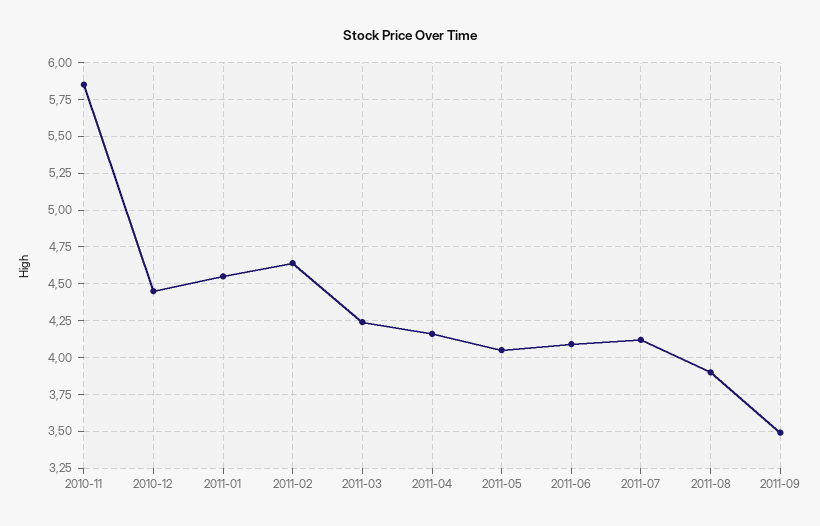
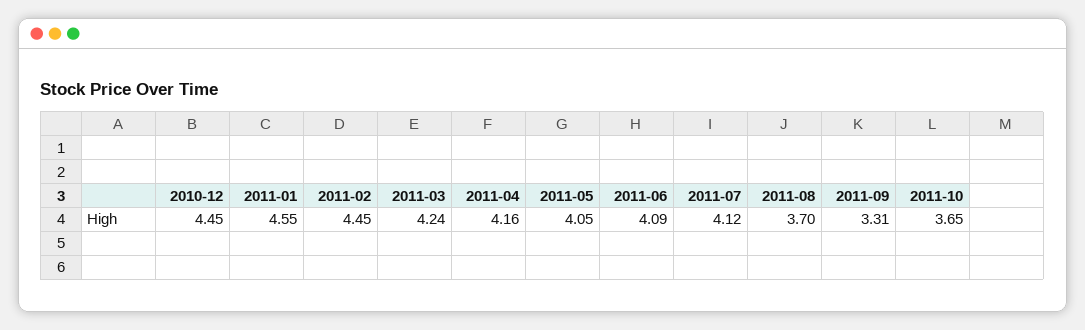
2010-11: 5.85 -> none
2011-02: 4.65 -> 4.45
2011-08: 3.9 -> 3.7
2011-09: 3.5 -> 3.31
2011-10: none -> 3.65

